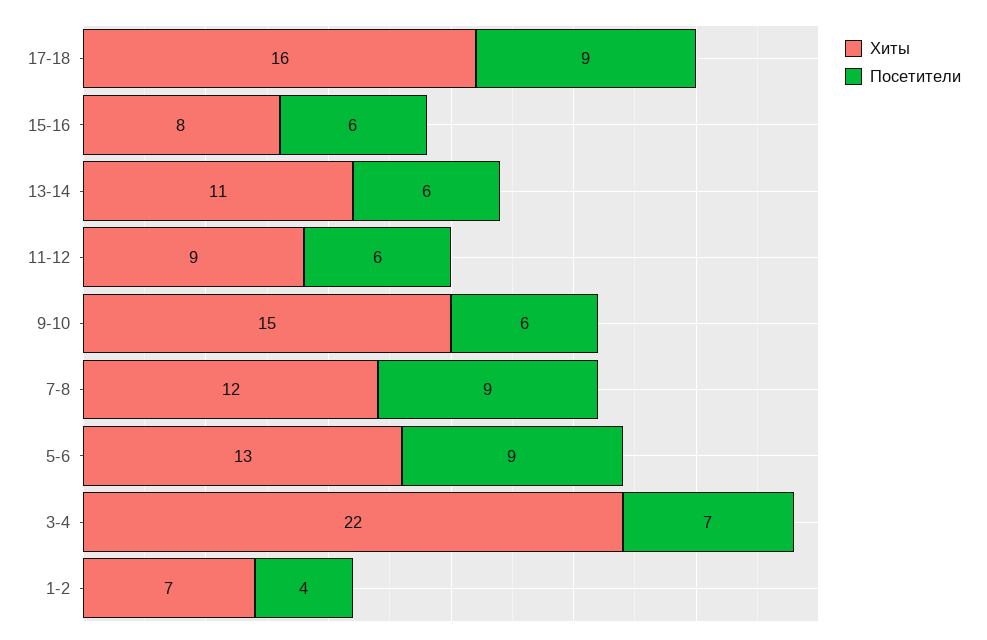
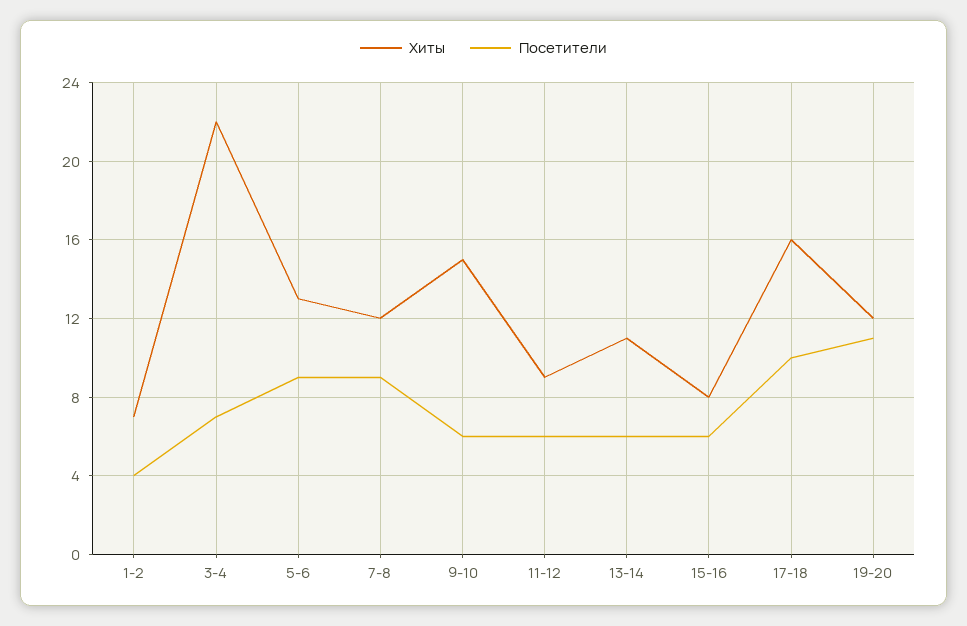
Посетители, 17-18: 9 -> 10
Хиты, 19-20: none -> 12
Посетители, 19-20: none -> 11

